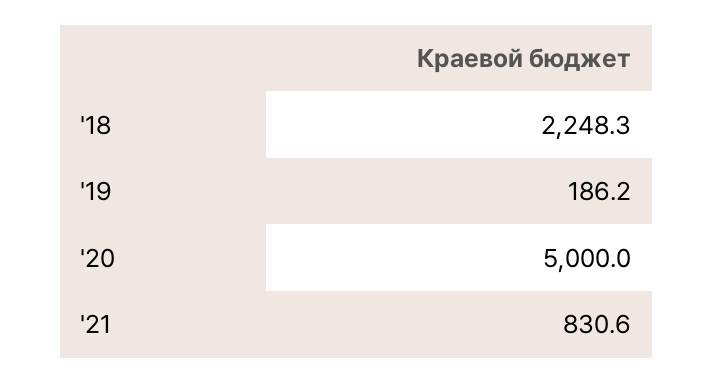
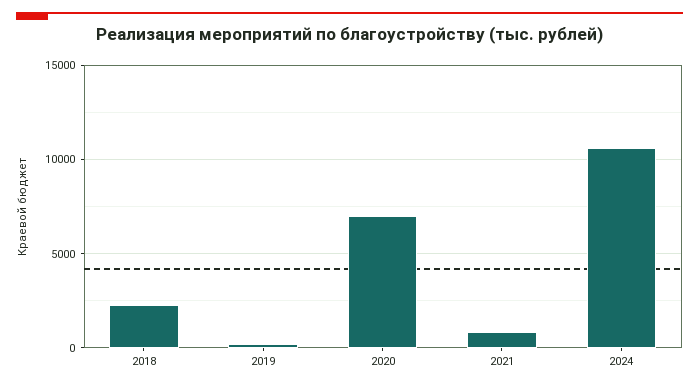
'20: 5000 -> 7000
2024: none -> 10500

